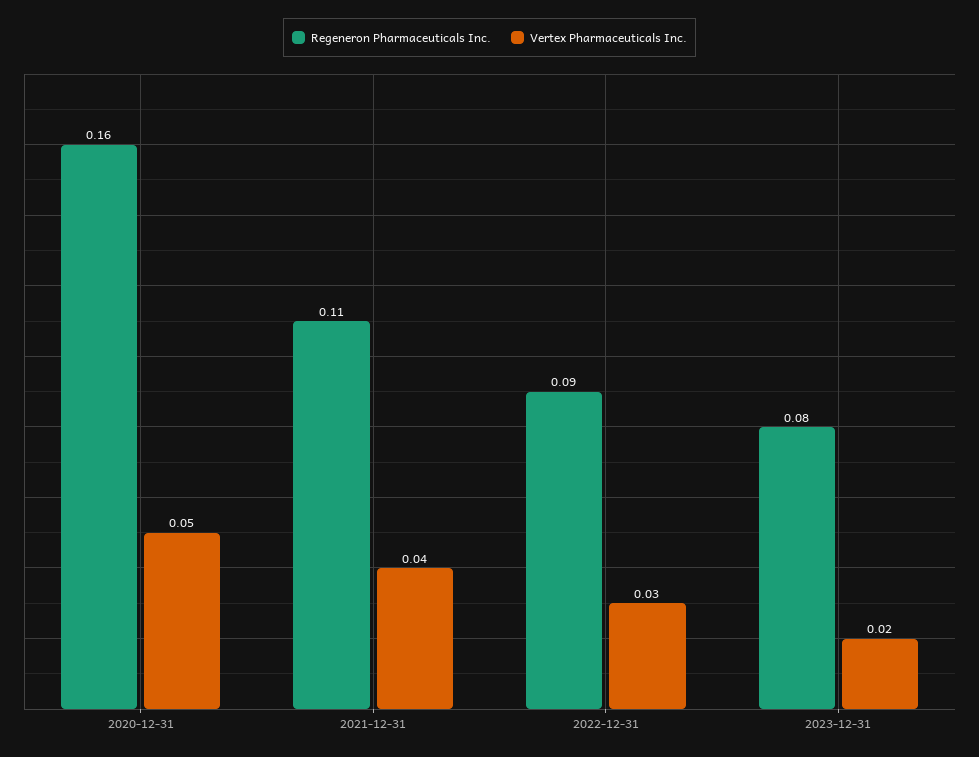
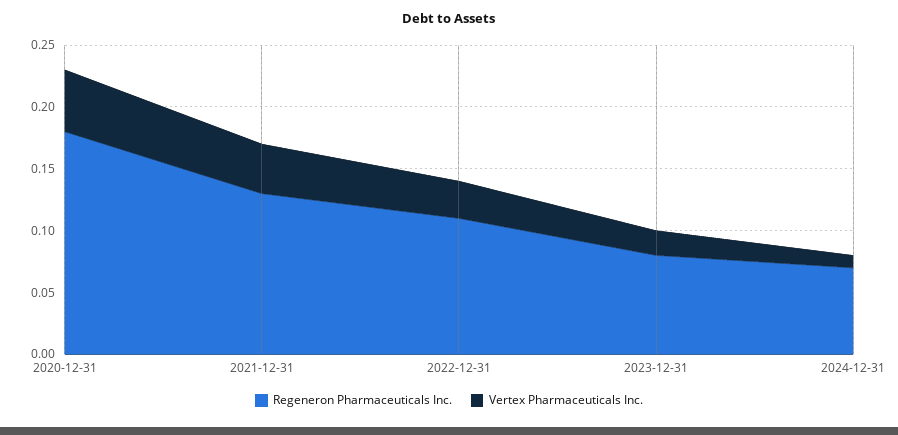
Regeneron Pharmaceuticals Inc., 2020-12-31: 0.16 -> 0.18
Regeneron Pharmaceuticals Inc., 2021-12-31: 0.11 -> 0.13
Regeneron Pharmaceuticals Inc., 2022-12-31: 0.09 -> 0.11
Regeneron Pharmaceuticals Inc., 2024-12-31: none -> 0.07
Vertex Pharmaceuticals Inc., 2024-12-31: none -> 0.01

